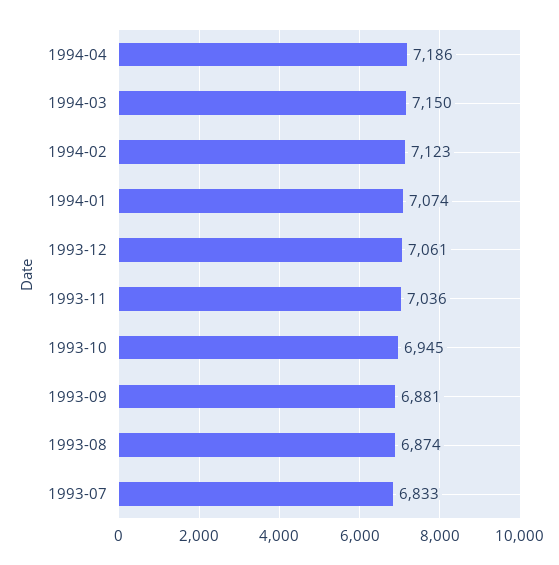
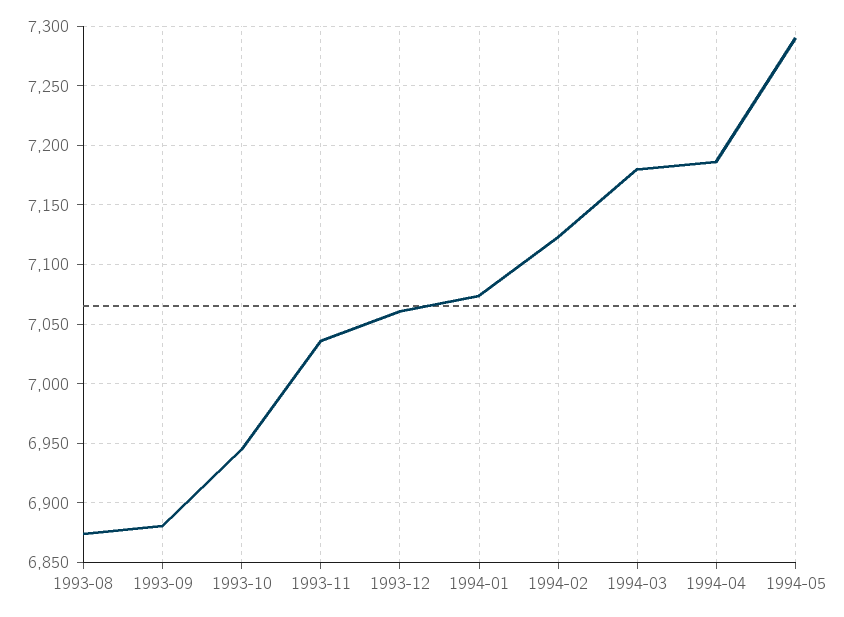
1994-03: 7150 -> 7180
1993-07: 6833 -> none
1994-05: none -> 7290

